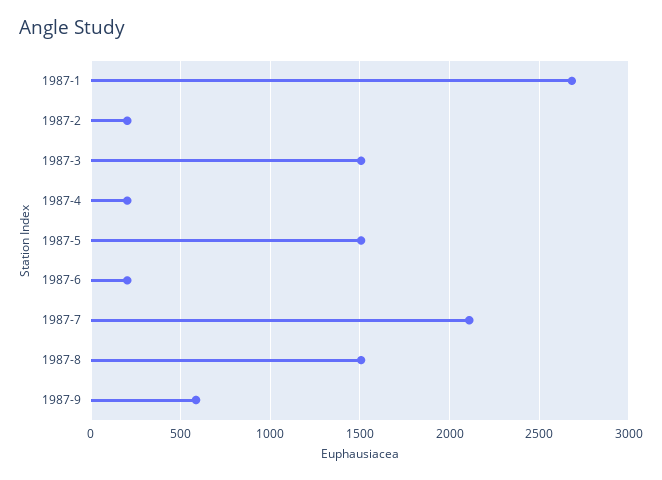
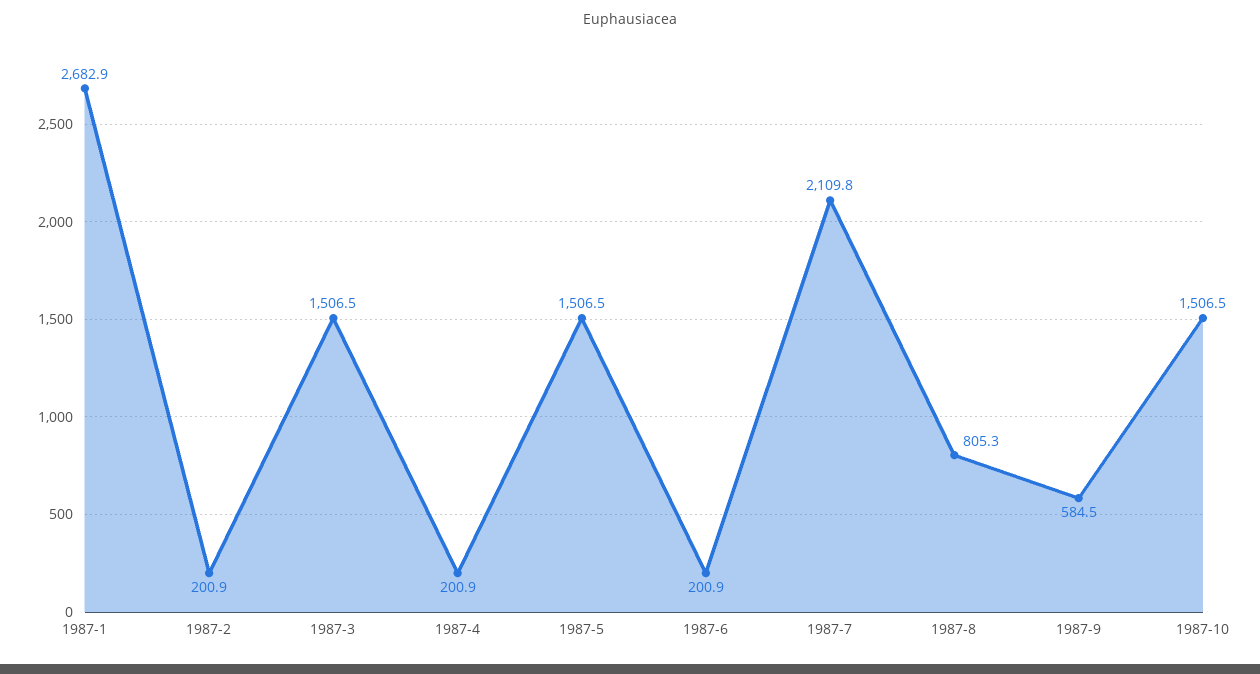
1987-8: 1500 -> 805.3
1987-10: none -> 1506.5

